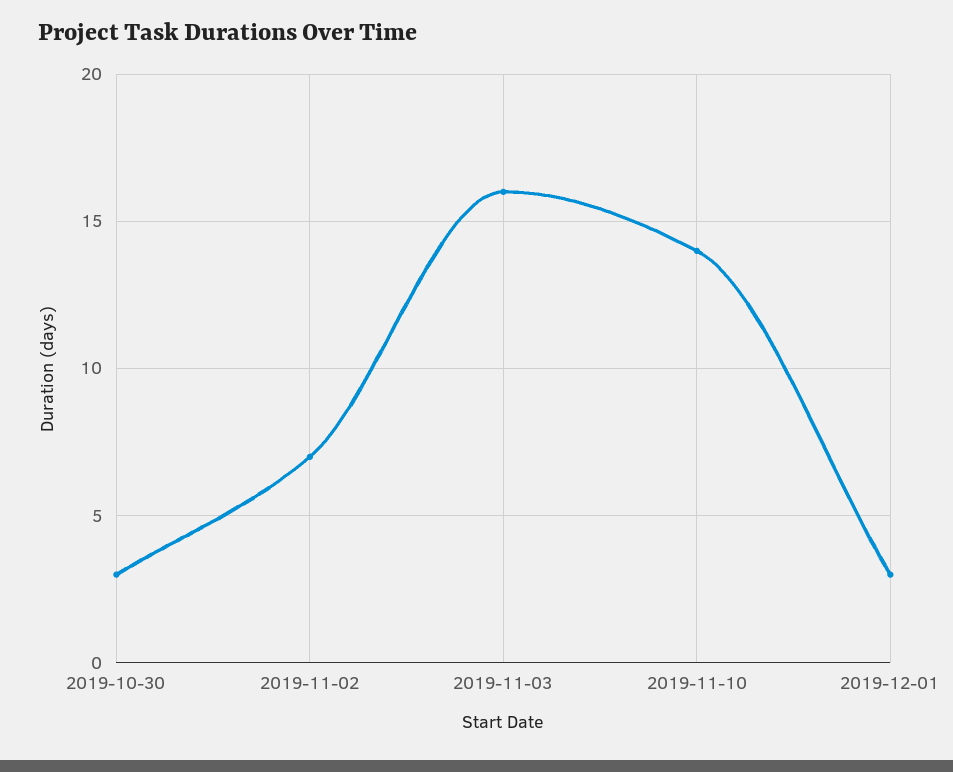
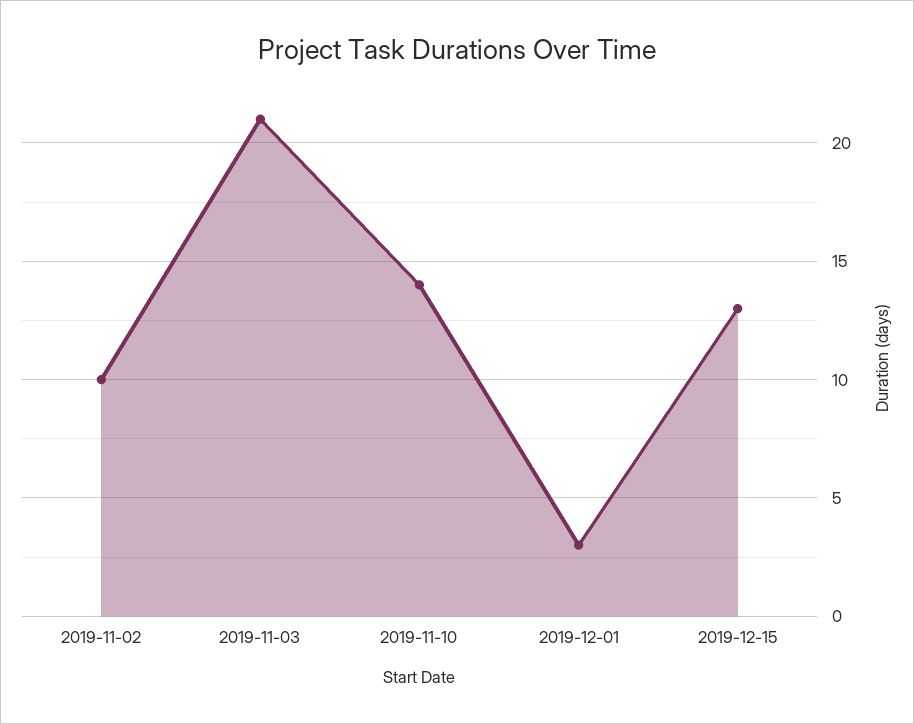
2019-10-30: 3 -> none
2019-11-02: 7 -> 10
2019-11-03: 16 -> 21
2019-12-15: none -> 13

